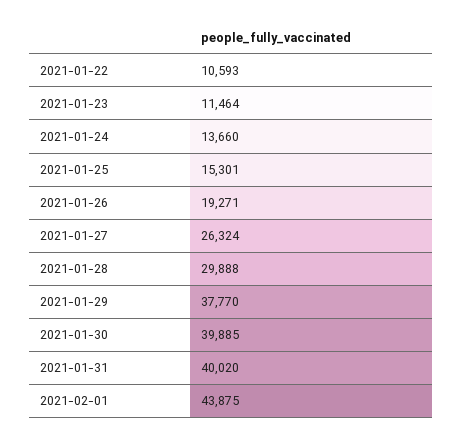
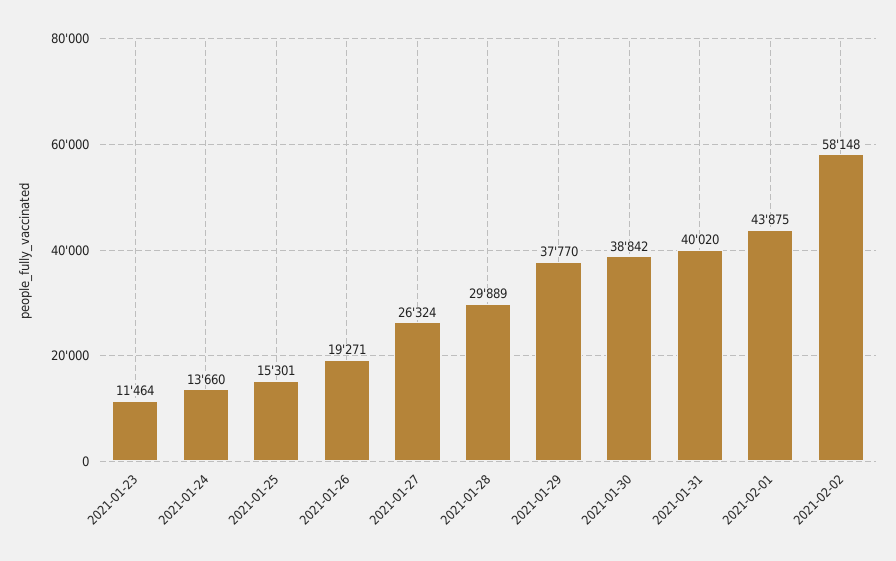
2021-01-22: 10593 -> none
2021-01-28: 29888 -> 29889
2021-01-30: 39885 -> 38842
2021-02-02: none -> 58148

